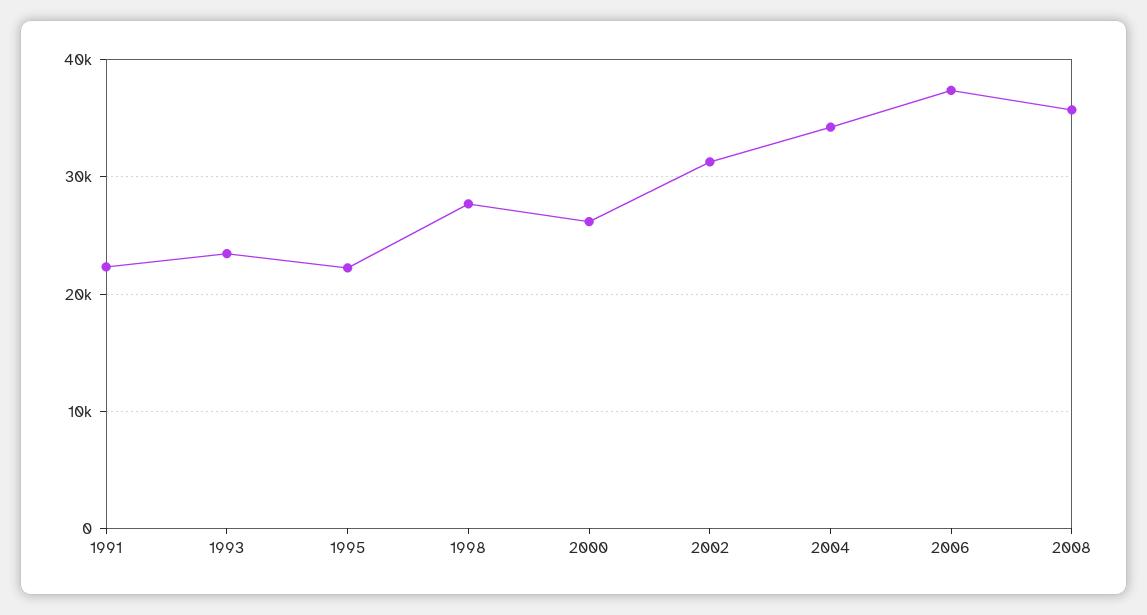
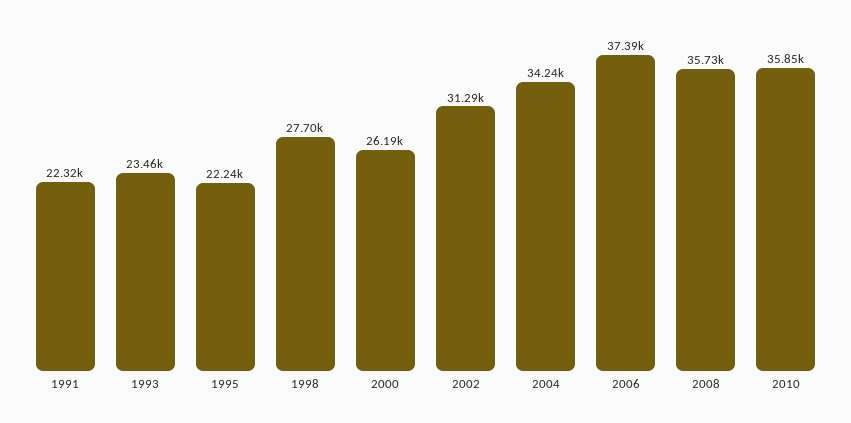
2010: none -> 35850

